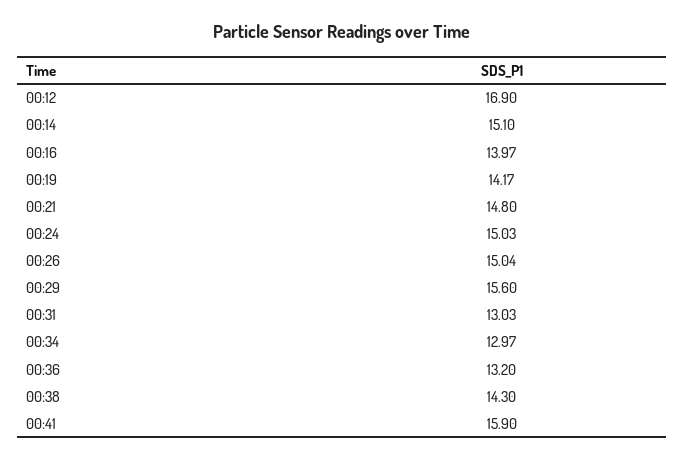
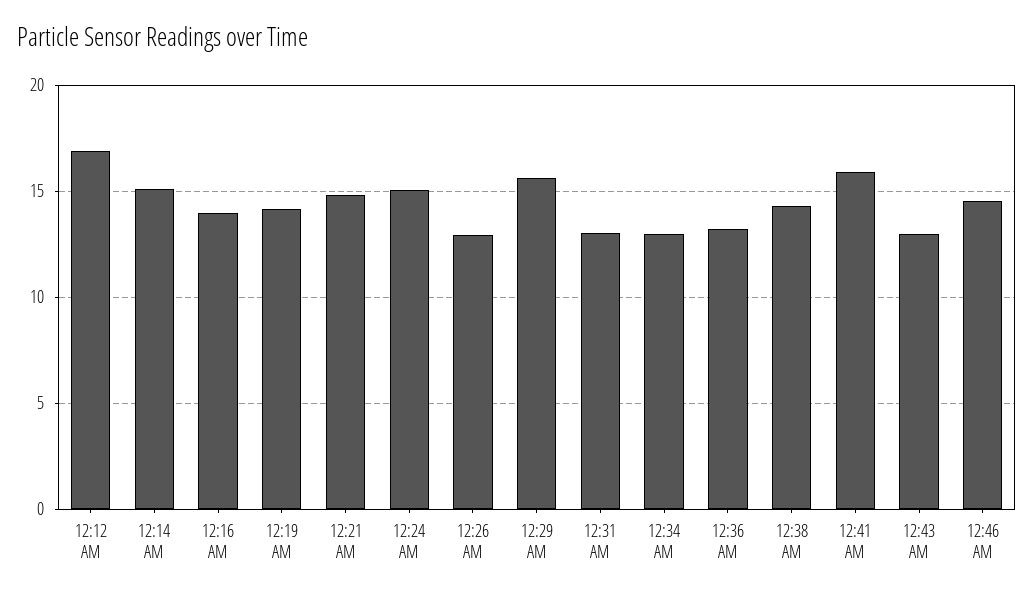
00:26: 15.04 -> 13
12:43 AM: none -> 13
12:46 AM: none -> 14.5

